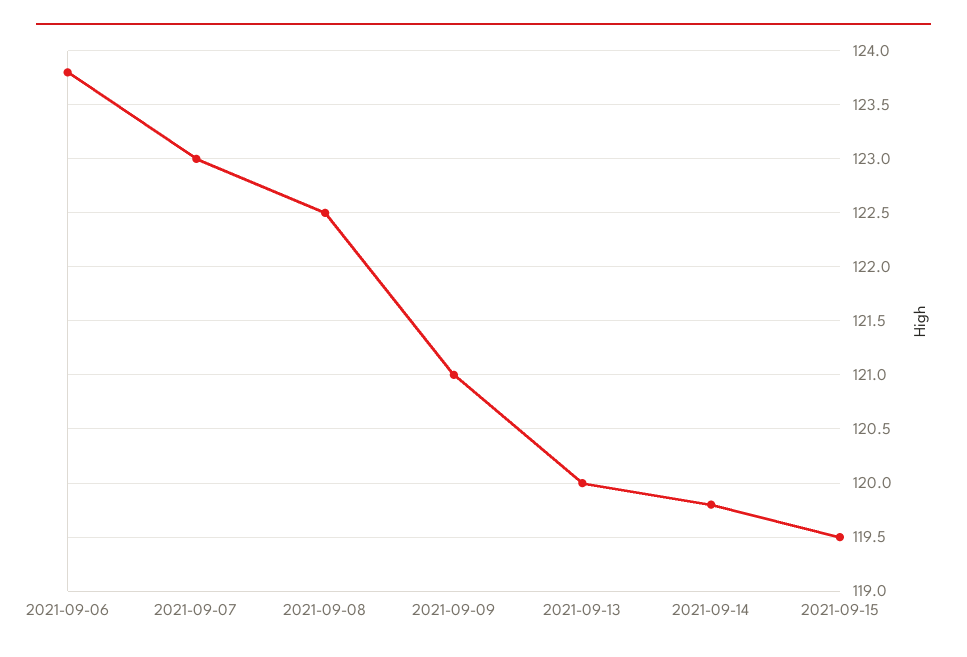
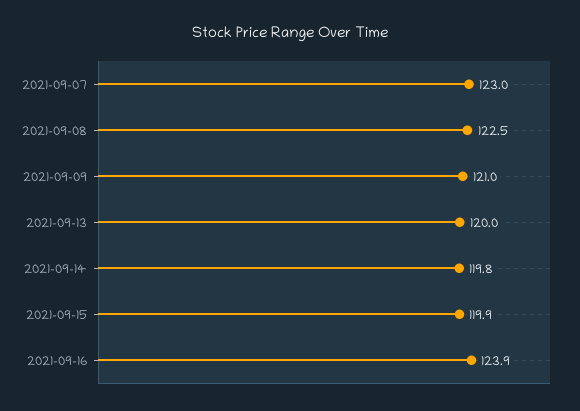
2021-09-06: 123.8 -> none
2021-09-15: 119.5 -> 119.9
2021-09-16: none -> 123.9

